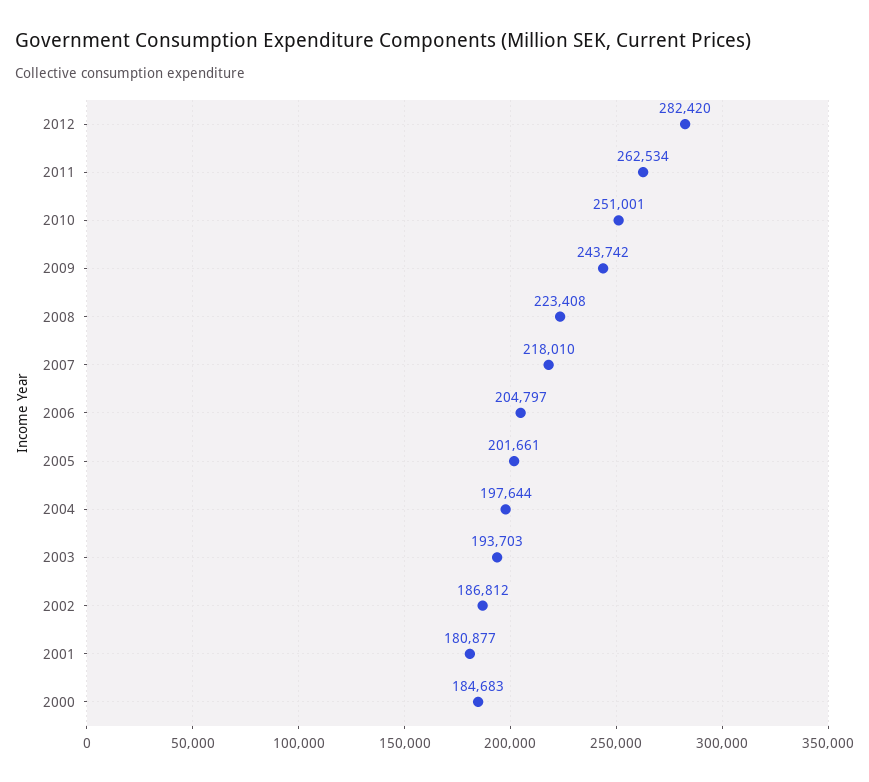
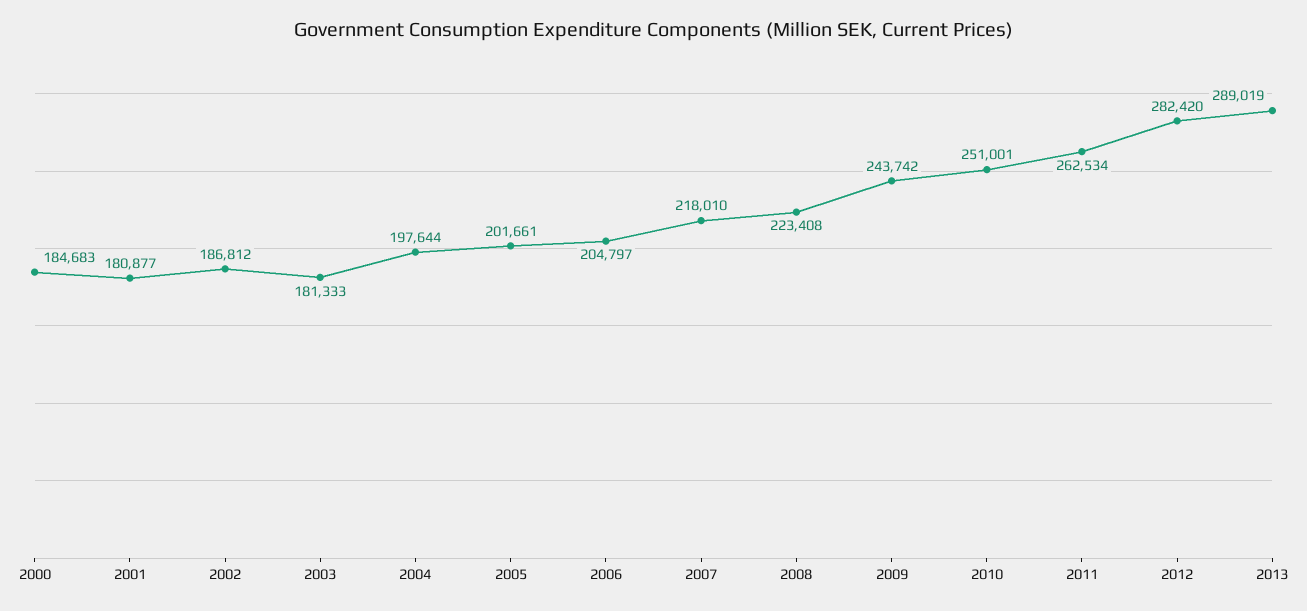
2003: 193703 -> 181333
2013: none -> 289019

